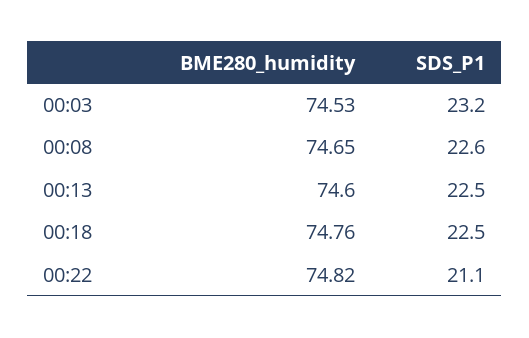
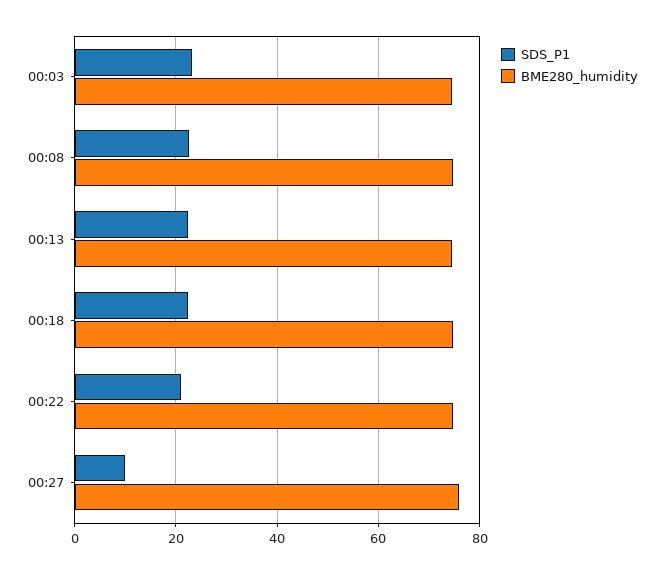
SDS_P1, 00:27: none -> 10
BME280_humidity, 00:27: none -> 76

